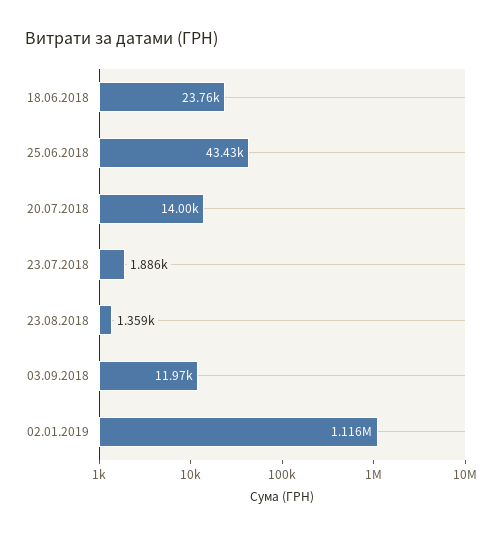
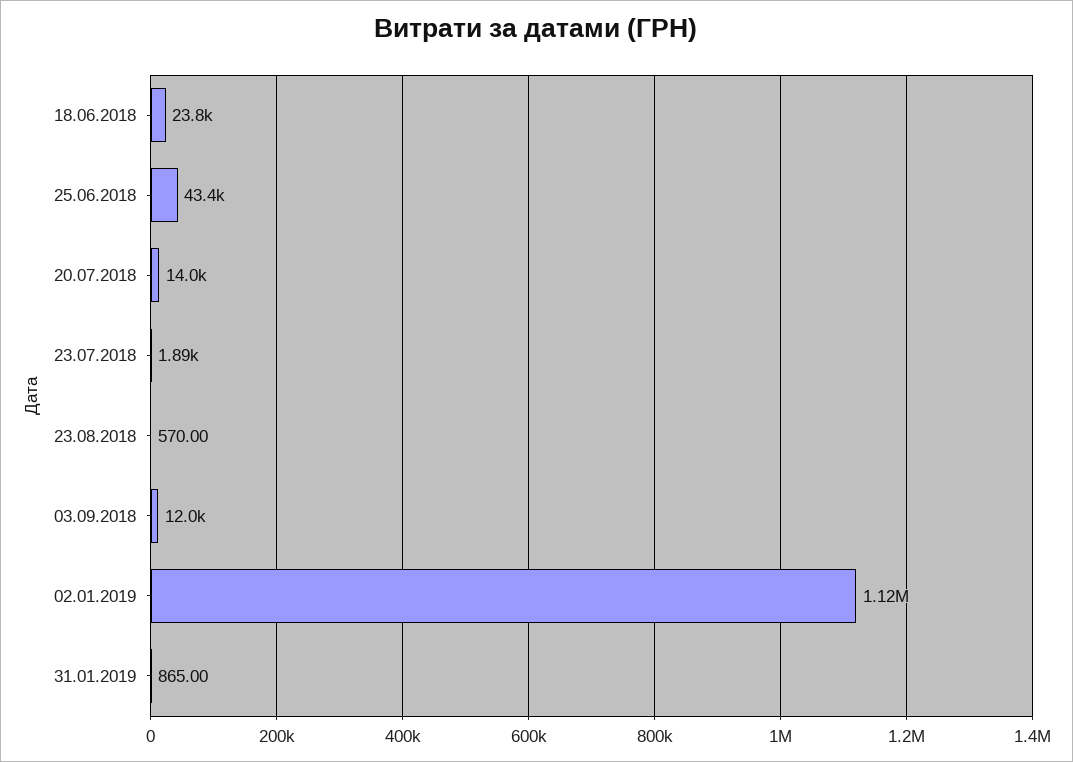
23.08.2018: 1359 -> 570
31.01.2019: none -> 865

